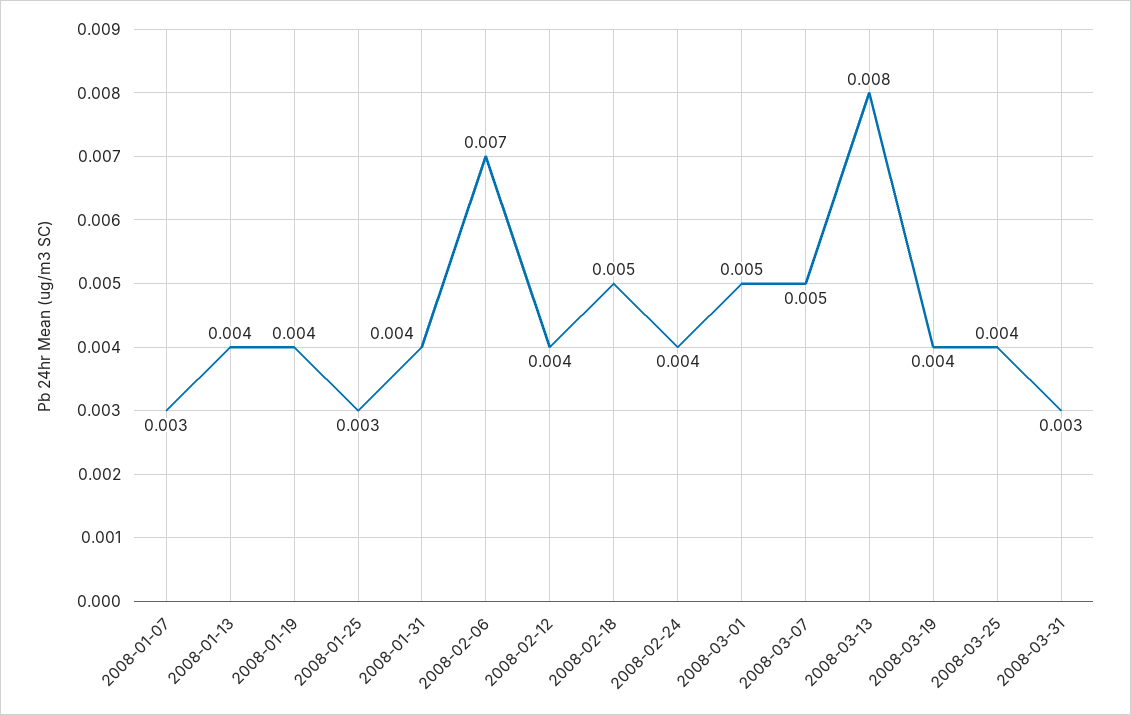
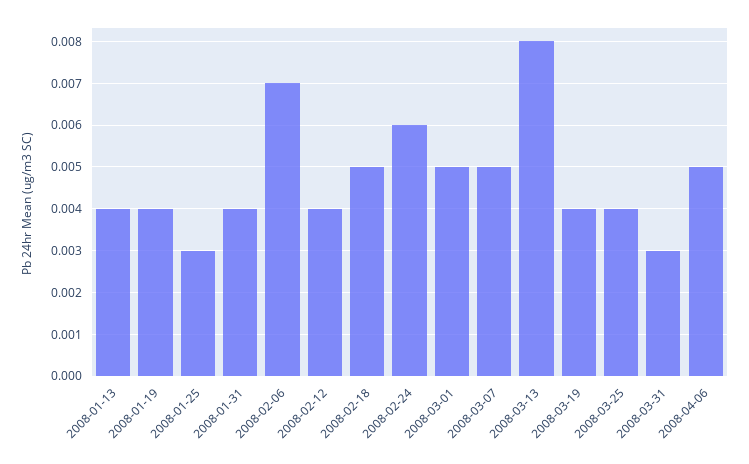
2008-01-07: 0.003 -> none
2008-02-24: 0.004 -> 0.006
2008-04-06: none -> 0.005

